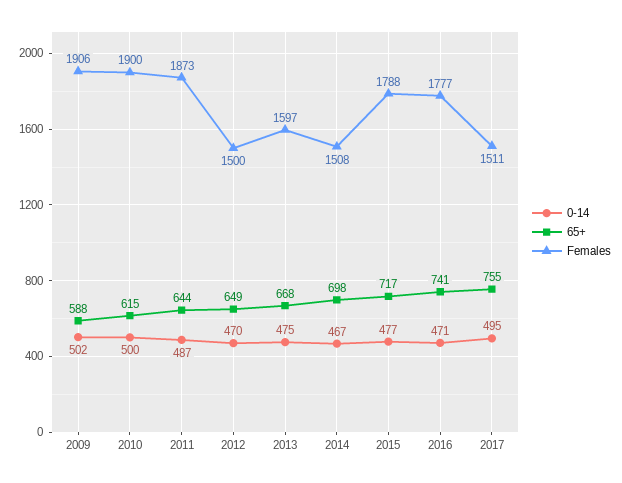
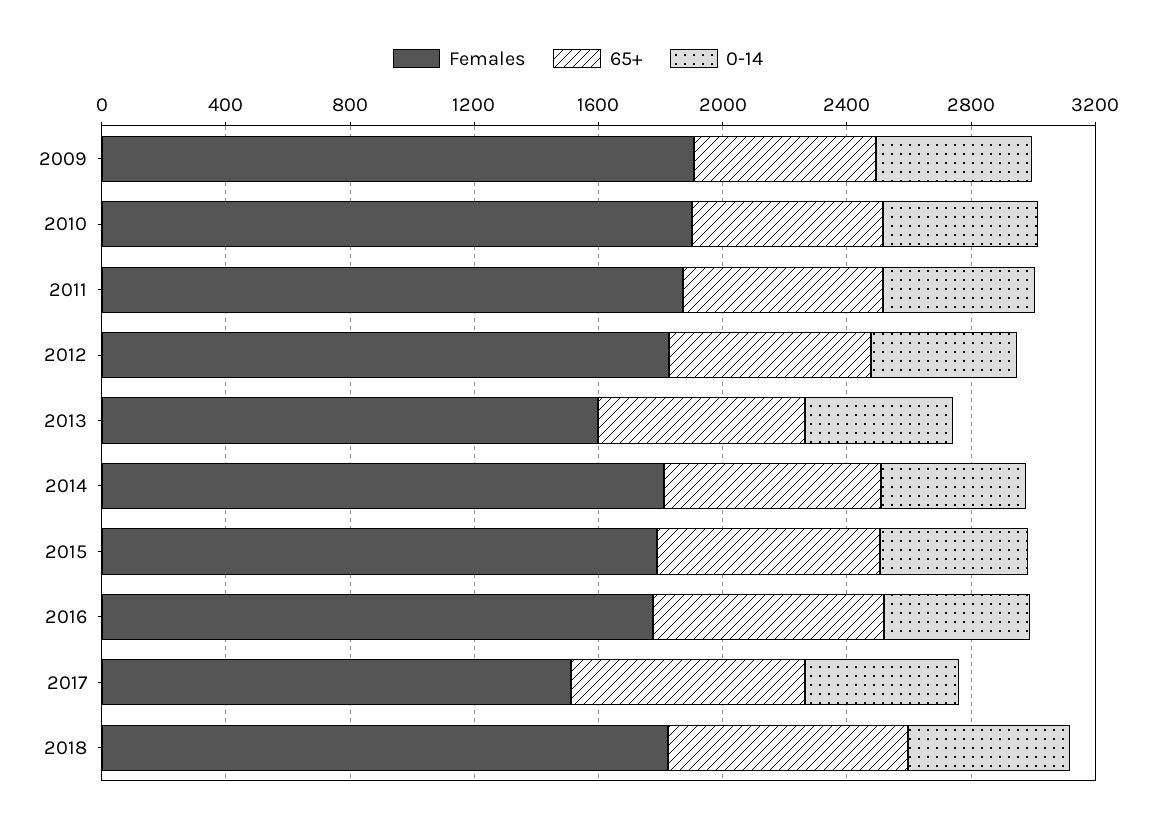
Females, 2012: 1500 -> 1800
Females, 2014: 1508 -> 1800
Females, 2018: none -> 1800
65+, 2018: none -> 800
0-14, 2018: none -> 500

